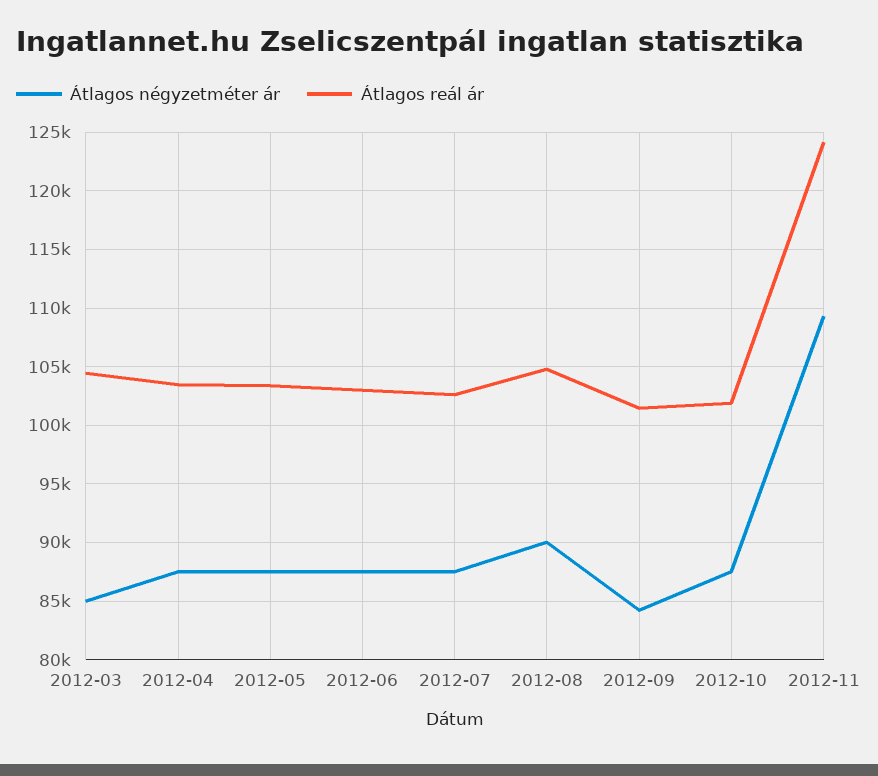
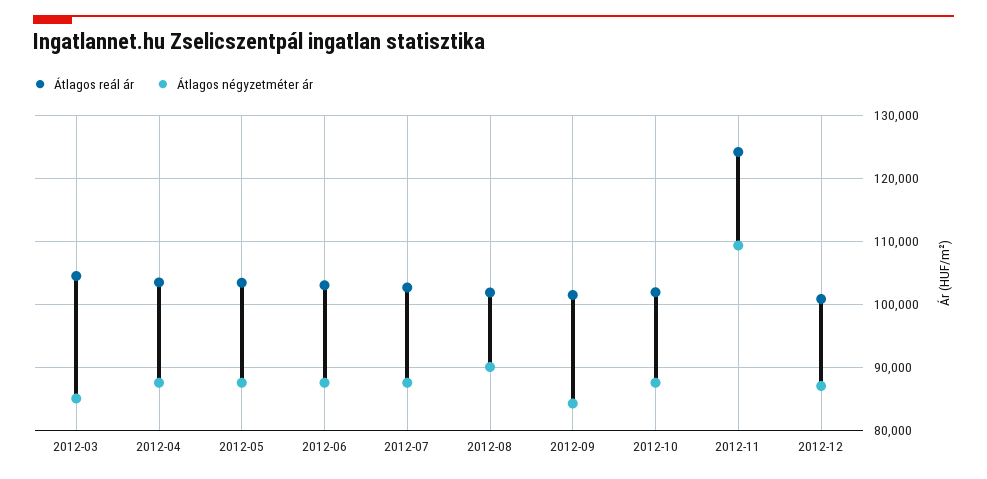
Átlagos reál ár, 2012-08: 105000 -> 102000
Átlagos reál ár, 2012-12: none -> 101000
Átlagos négyzetméter ár, 2012-12: none -> 87000

